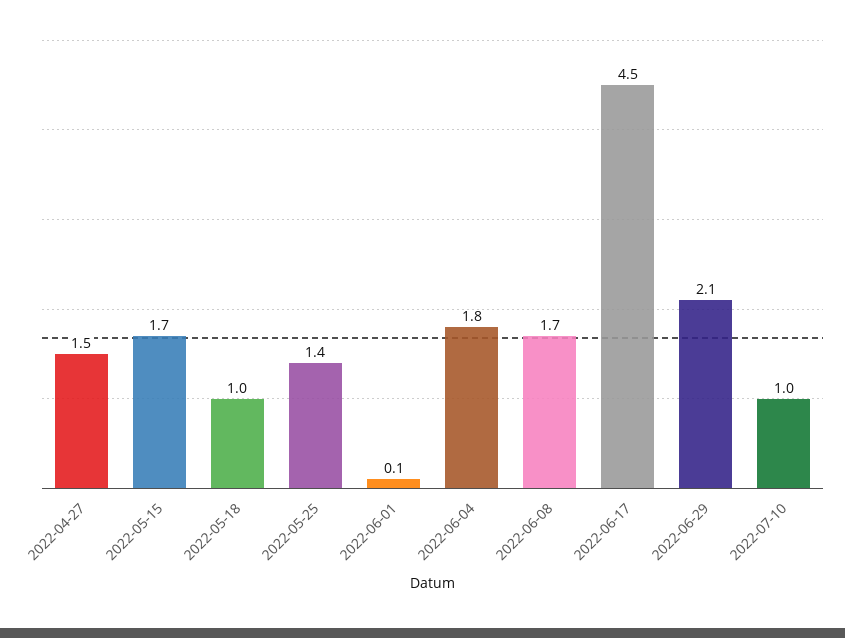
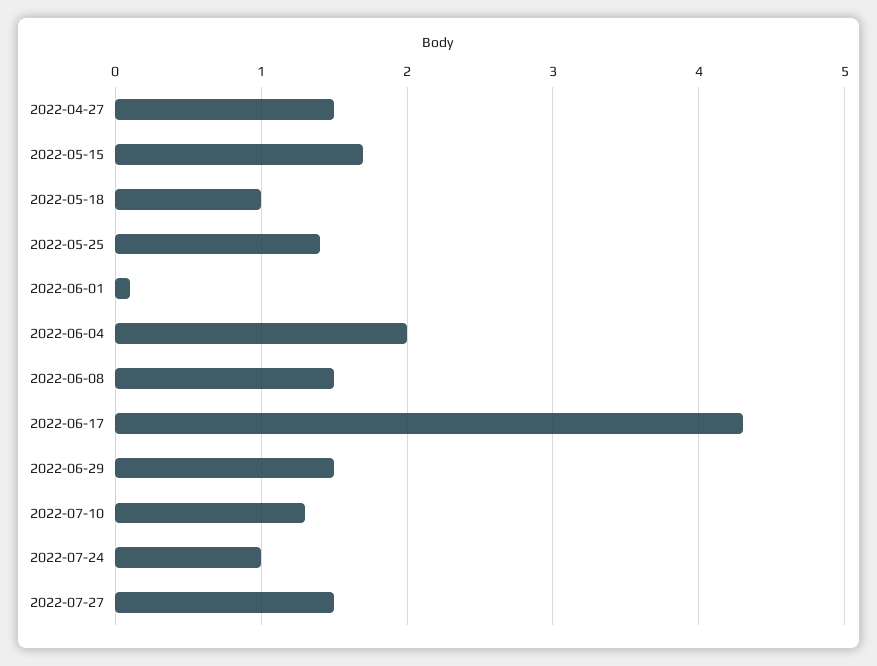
2022-06-04: 1.8 -> 2
2022-06-08: 1.7 -> 1.5
2022-06-17: 4.5 -> 4.3
2022-06-29: 2.1 -> 1.5
2022-07-10: 1 -> 1.3
2022-07-24: none -> 1
2022-07-27: none -> 1.5

